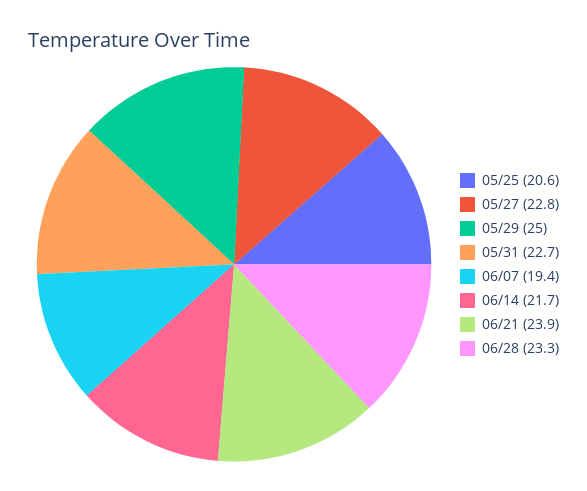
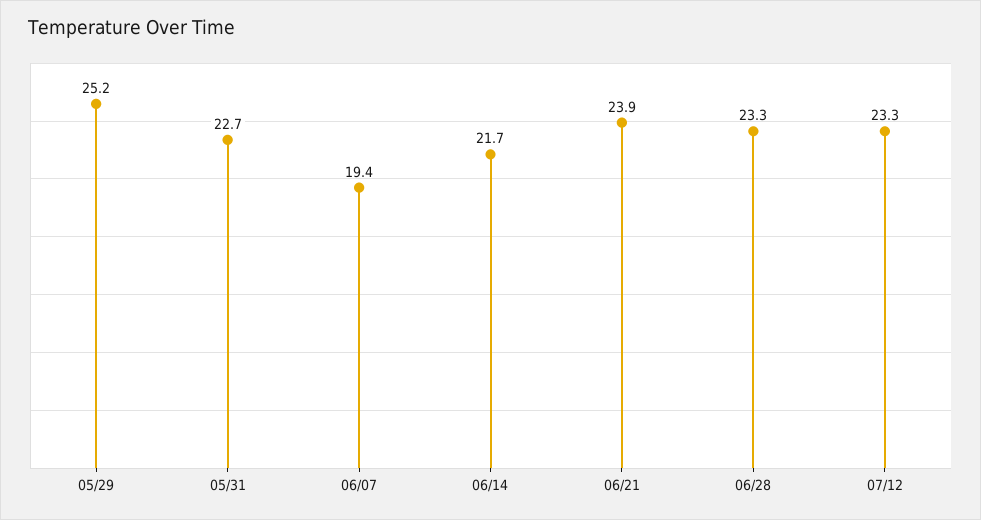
05/25: 20.6 -> none
05/27: 22.8 -> none
05/29: 25 -> 25.2
07/12: none -> 23.3

